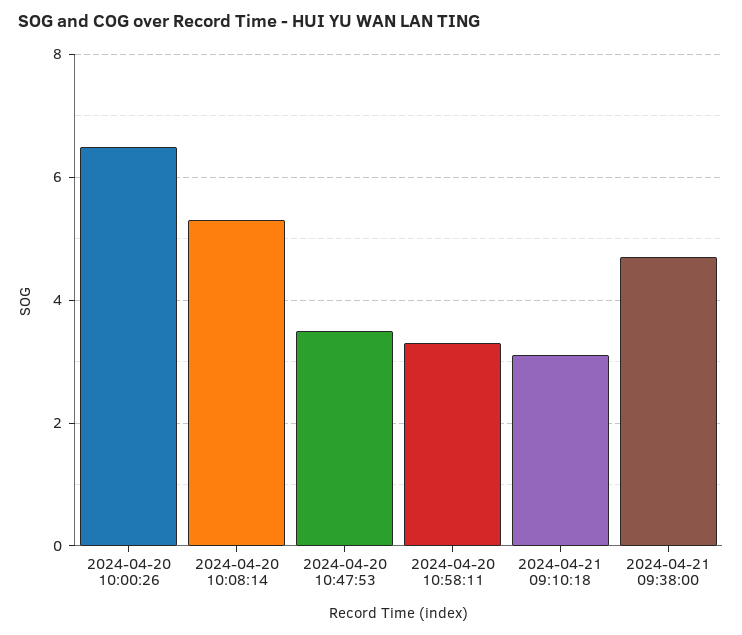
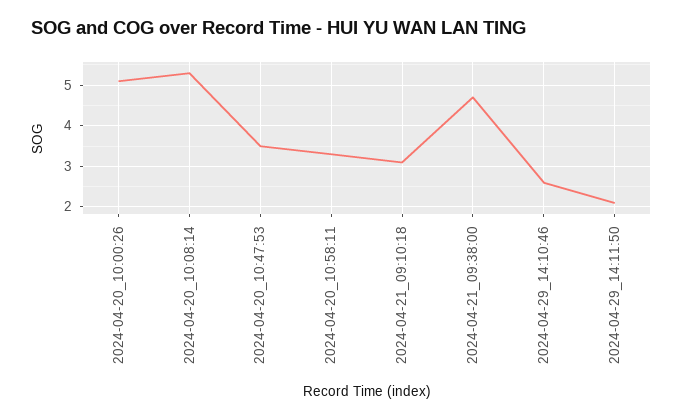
2024-04-20 10:00:26: 6.5 -> 5
2024-04-29_14:10:46: none -> 2.5
2024-04-29_14:11:50: none -> 2

